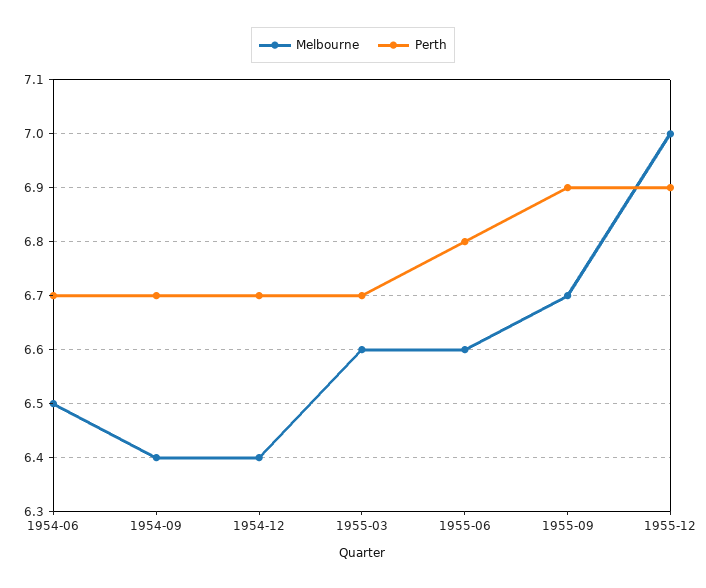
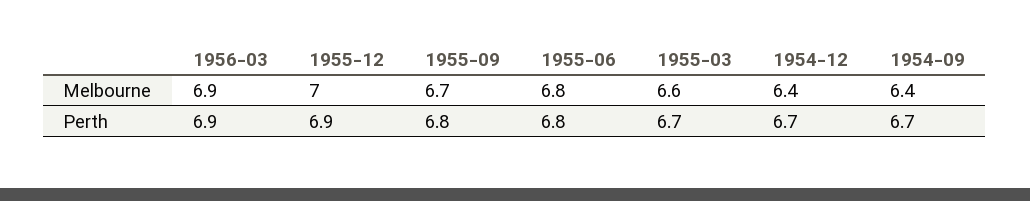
Melbourne, 1954-06: 6.5 -> none
Perth, 1954-06: 6.7 -> none
Melbourne, 1955-06: 6.6 -> 6.8
Perth, 1955-09: 6.9 -> 6.8
Melbourne, 1956-03: none -> 6.9
Perth, 1956-03: none -> 6.9

